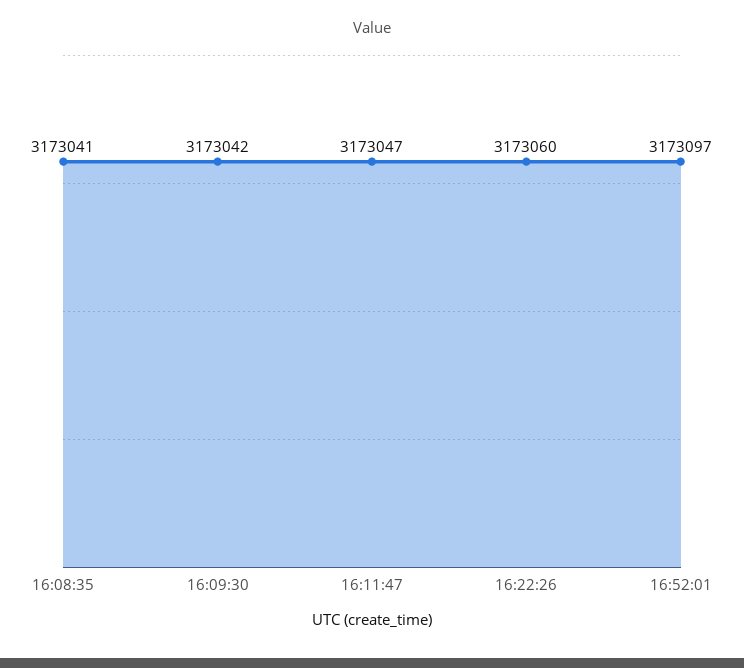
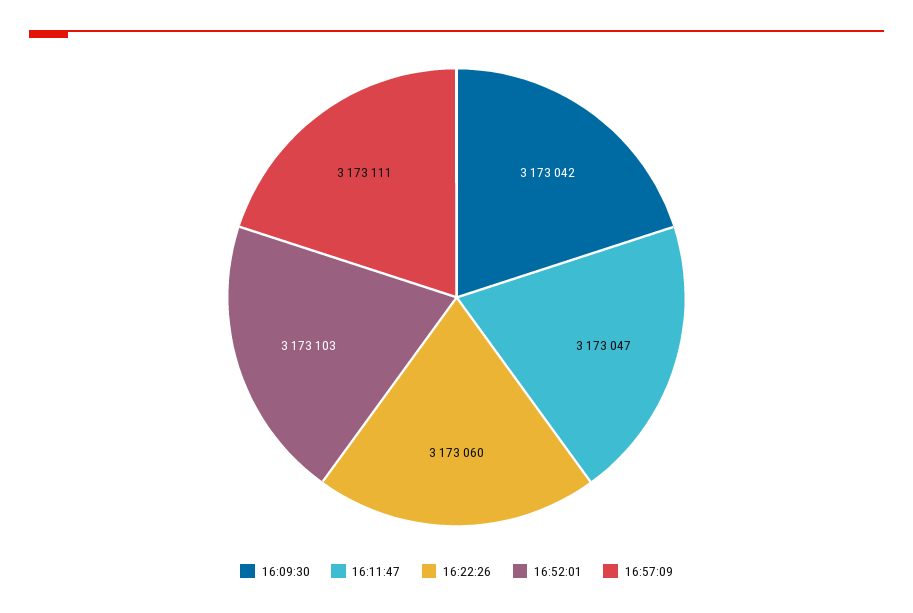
16:08:35: 3173041 -> none
16:52:01: 3173097 -> 3173103
16:57:09: none -> 3173111

